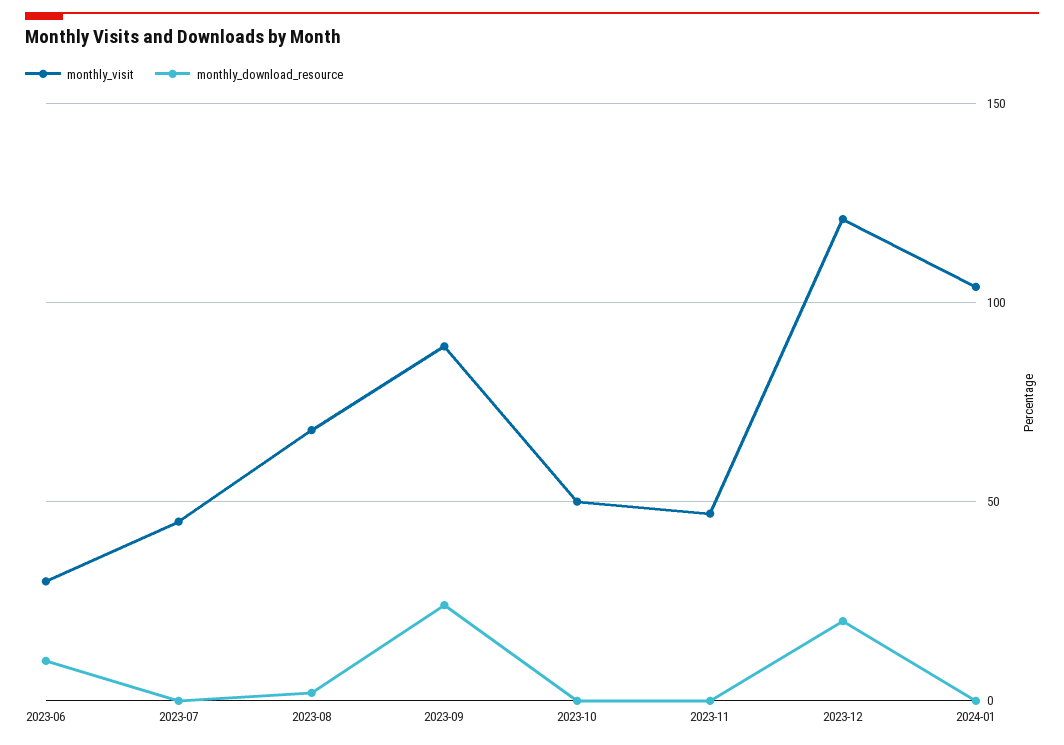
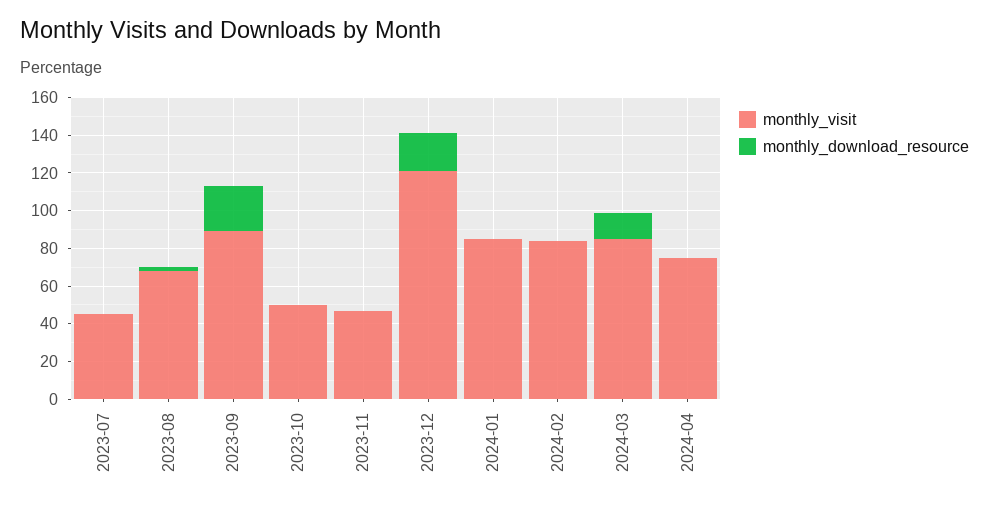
monthly_visit, 2023-06: 30 -> none
monthly_download_resource, 2023-06: 10 -> none
monthly_visit, 2024-01: 105 -> 85
monthly_visit, 2024-02: none -> 85
monthly_download_resource, 2024-02: none -> 0
monthly_visit, 2024-03: none -> 85
monthly_download_resource, 2024-03: none -> 15
monthly_visit, 2024-04: none -> 75
monthly_download_resource, 2024-04: none -> 0

